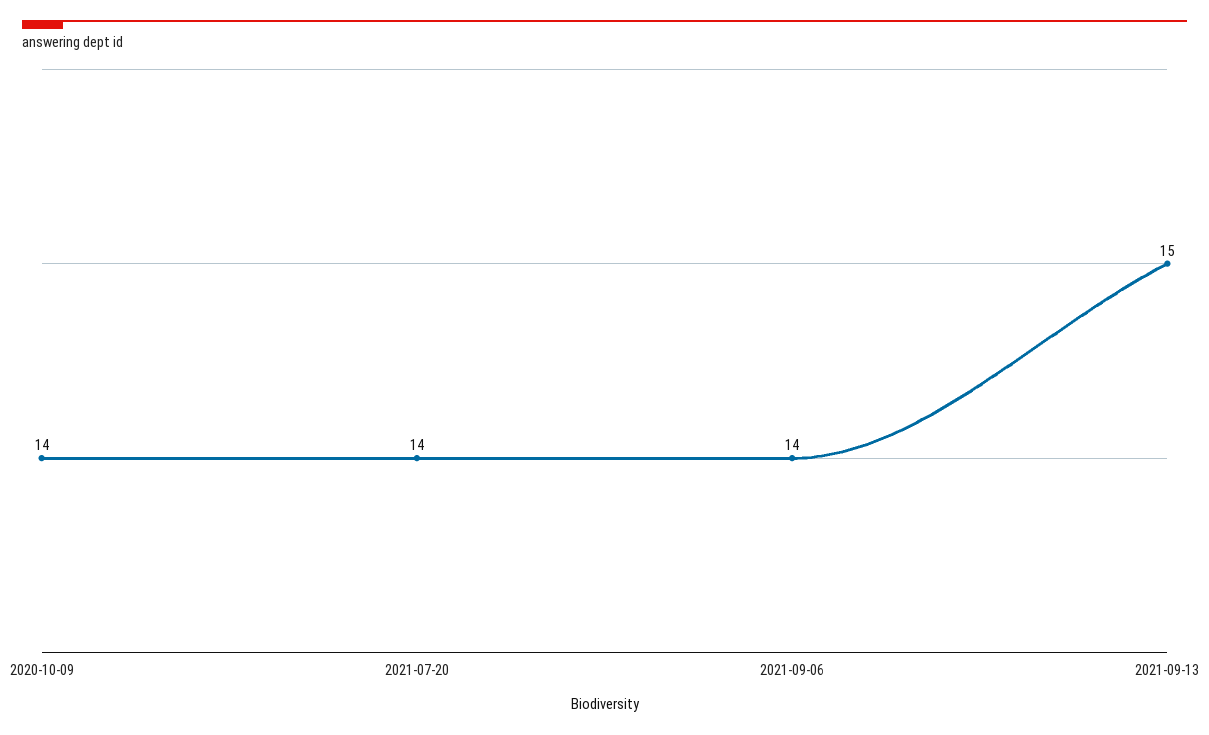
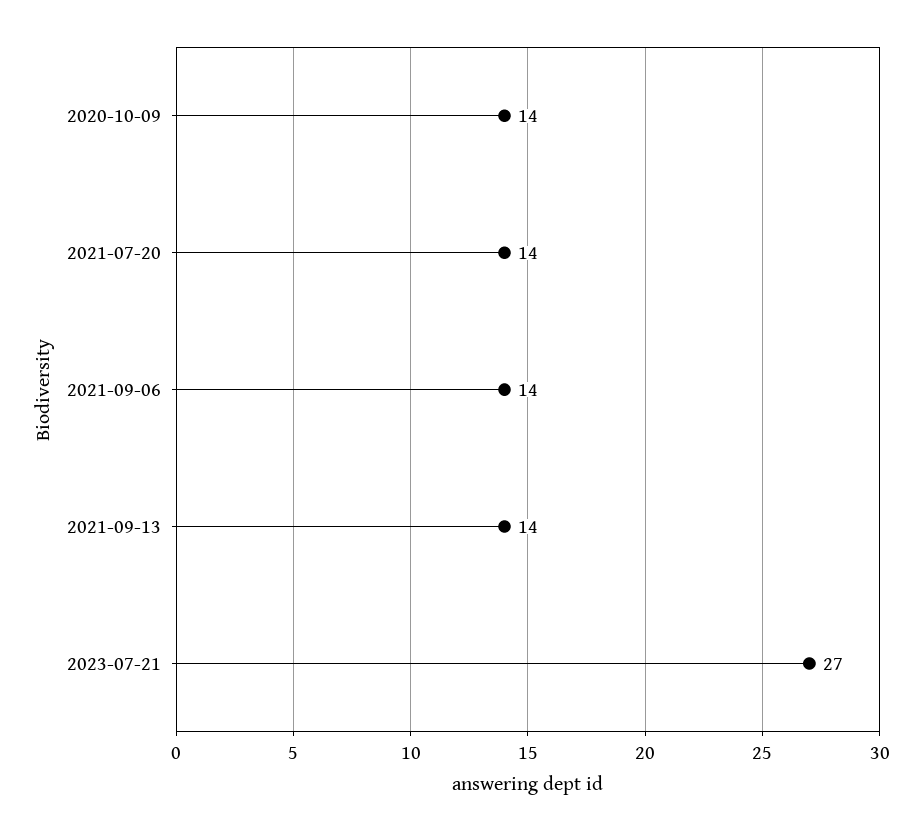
2021-09-13: 15 -> 14
2023-07-21: none -> 27

